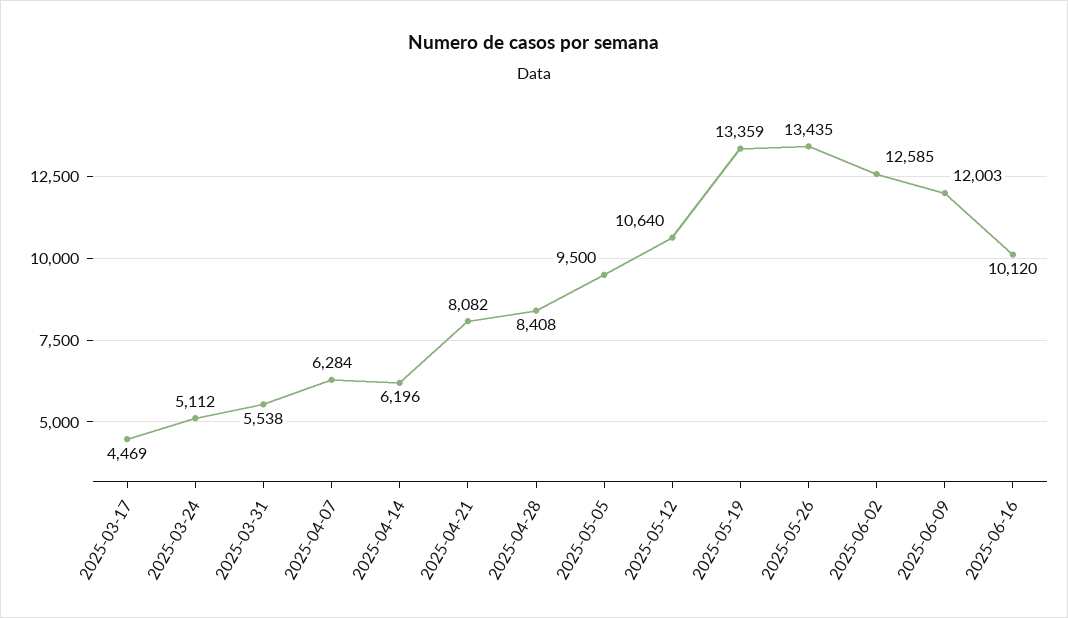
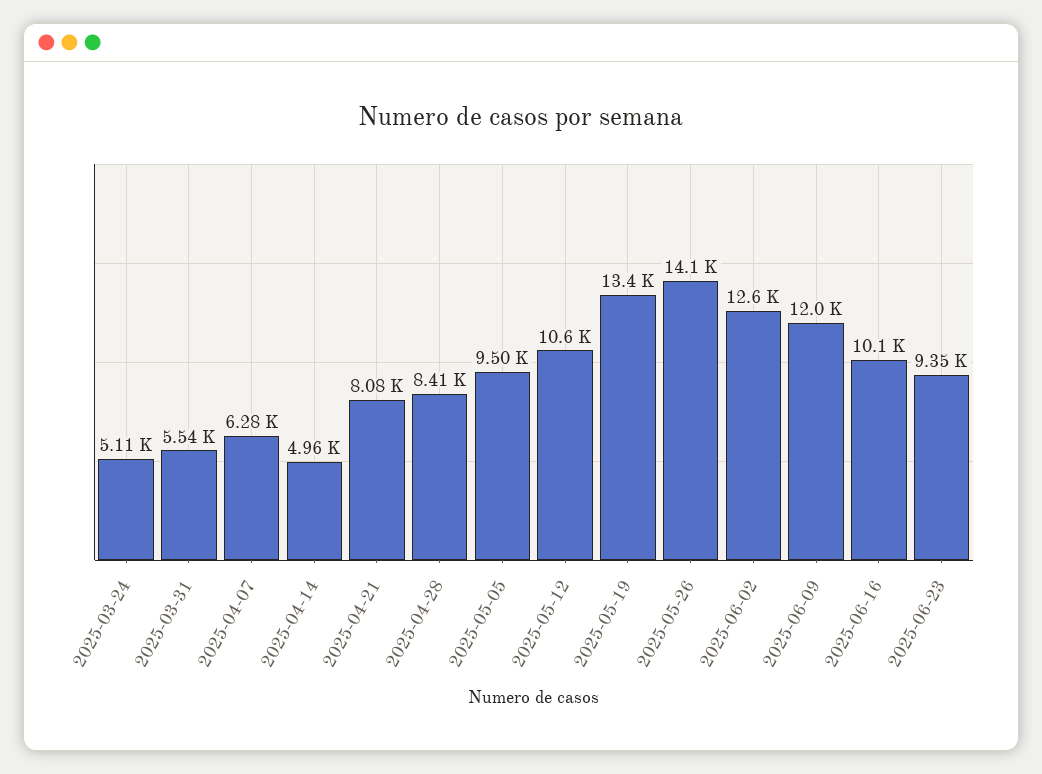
2025-03-17: 4469 -> none
2025-04-14: 6196 -> 4960
2025-05-26: 13435 -> 14100
2025-06-23: none -> 9350

